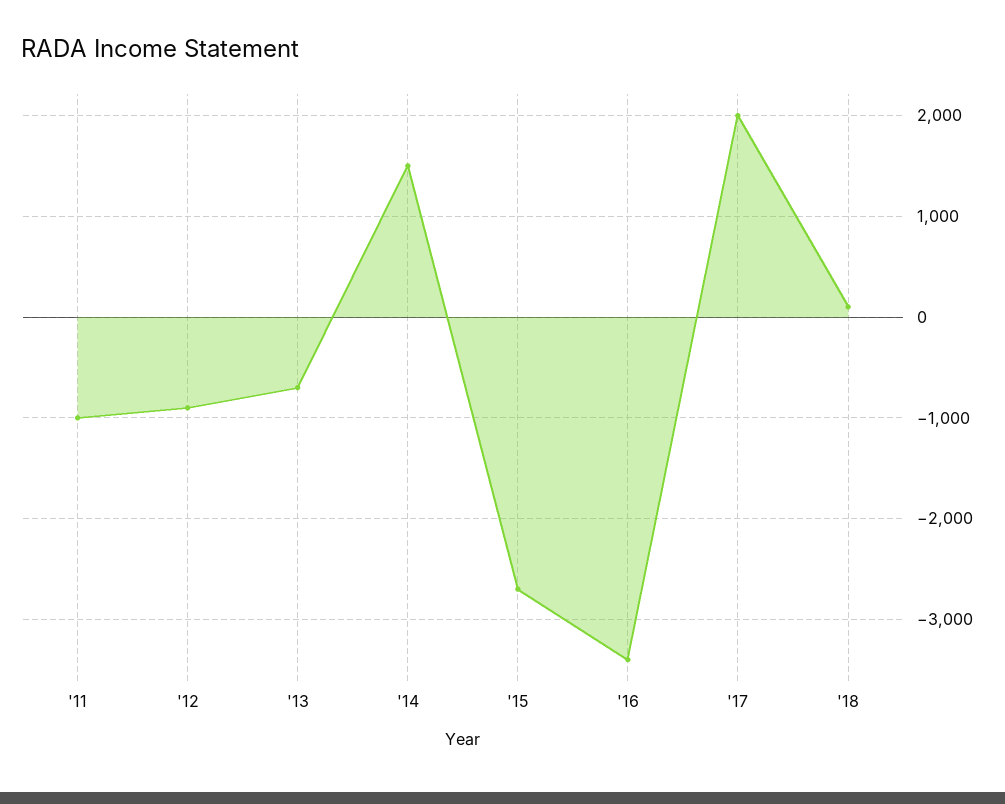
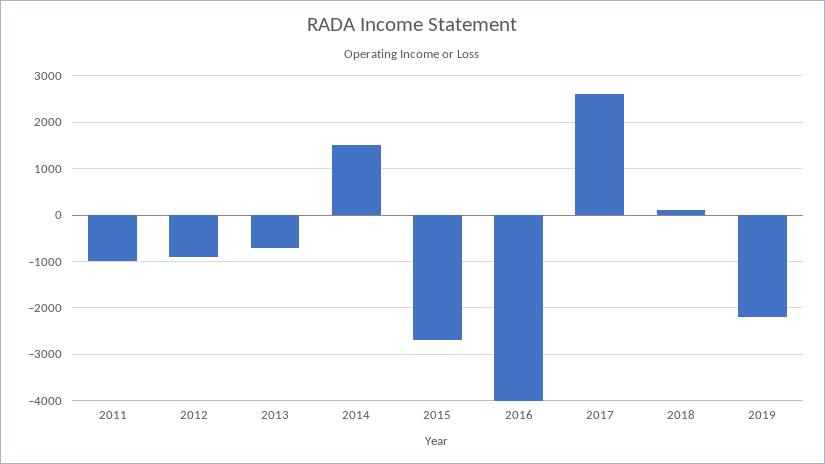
'16: -3400 -> -4000
'17: 2000 -> 2600
2019: none -> -2200

